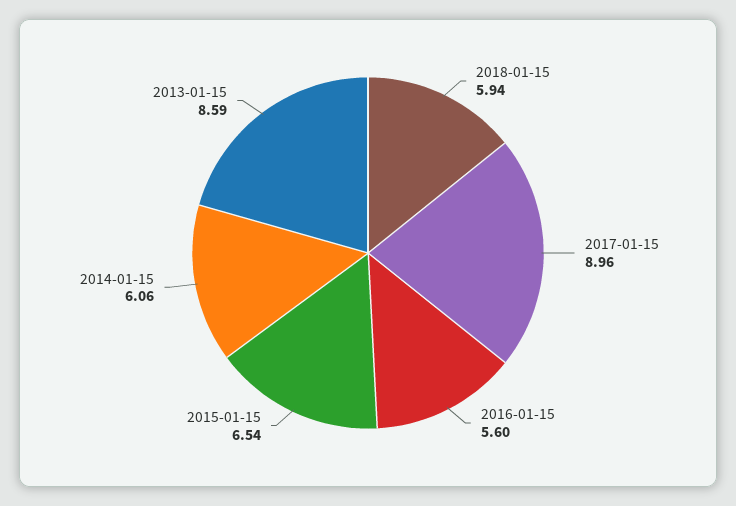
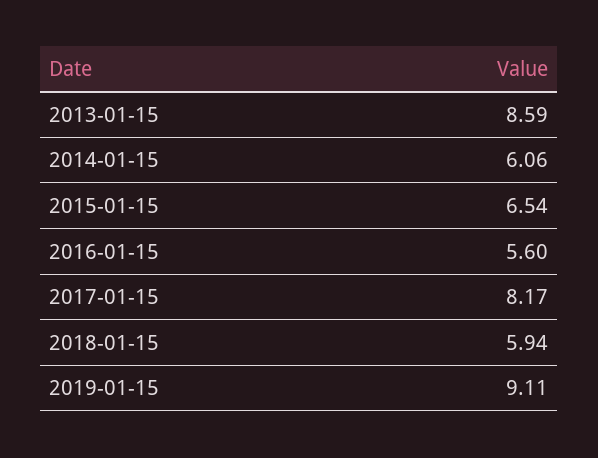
2017-01-15: 8.96 -> 8.17
2019-01-15: none -> 9.11

